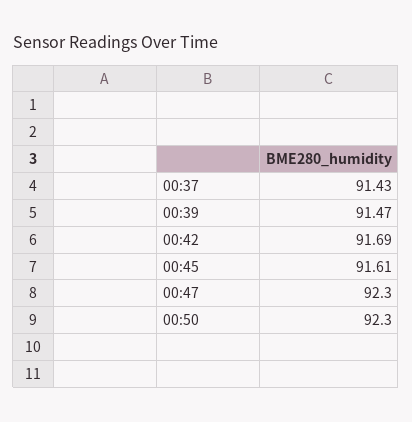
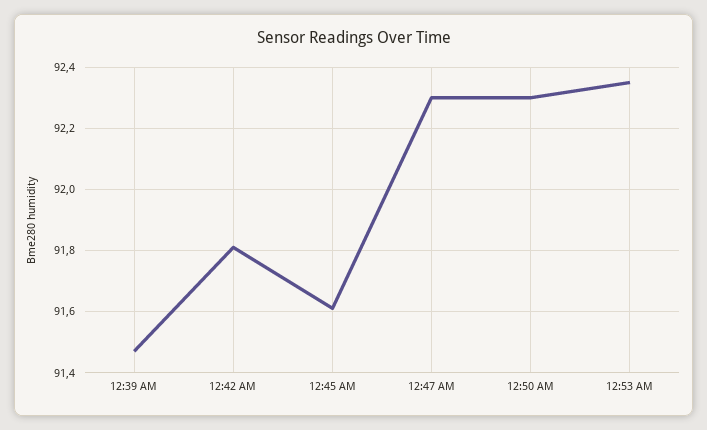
00:37: 91.43 -> none
00:42: 91.69 -> 91.8
12:53 AM: none -> 92.35

